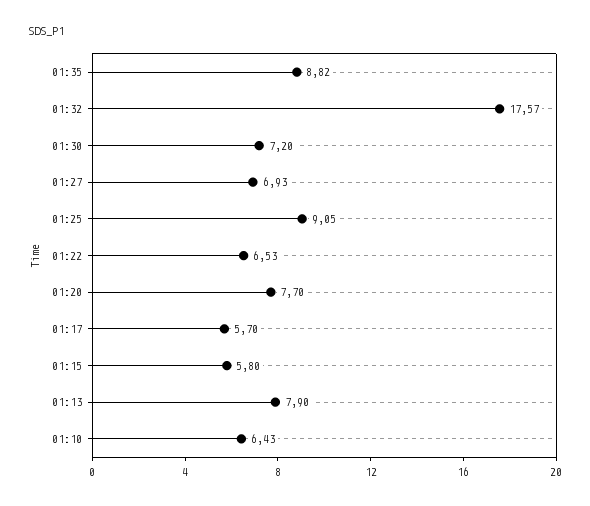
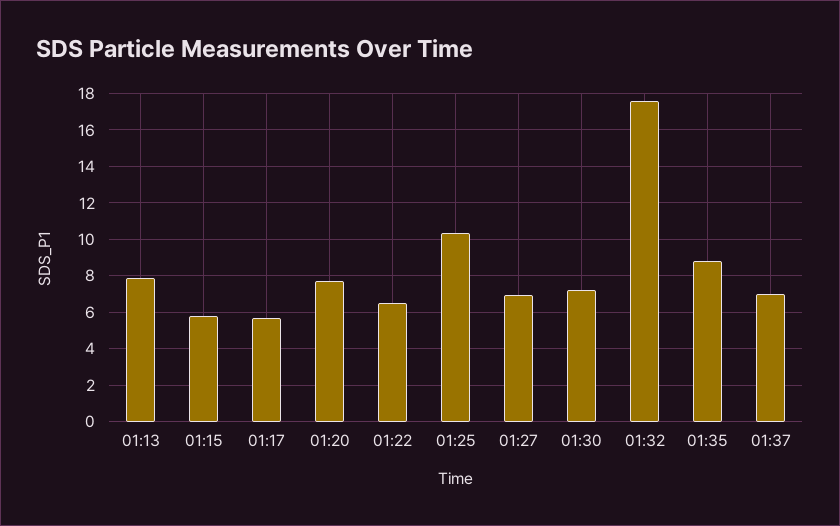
01:25: 9.05 -> 10.5
01:10: 6.43 -> none
01:37: none -> 7

